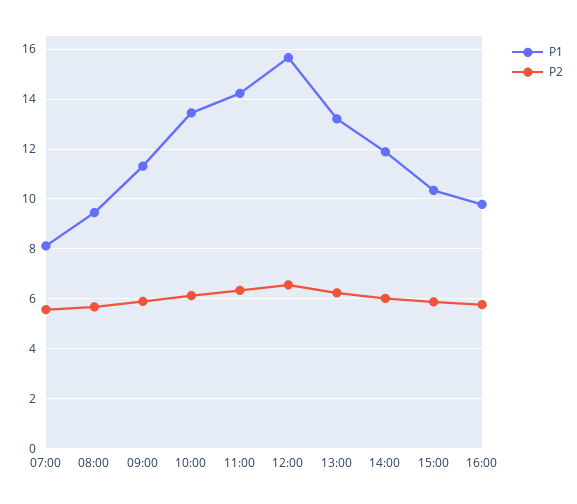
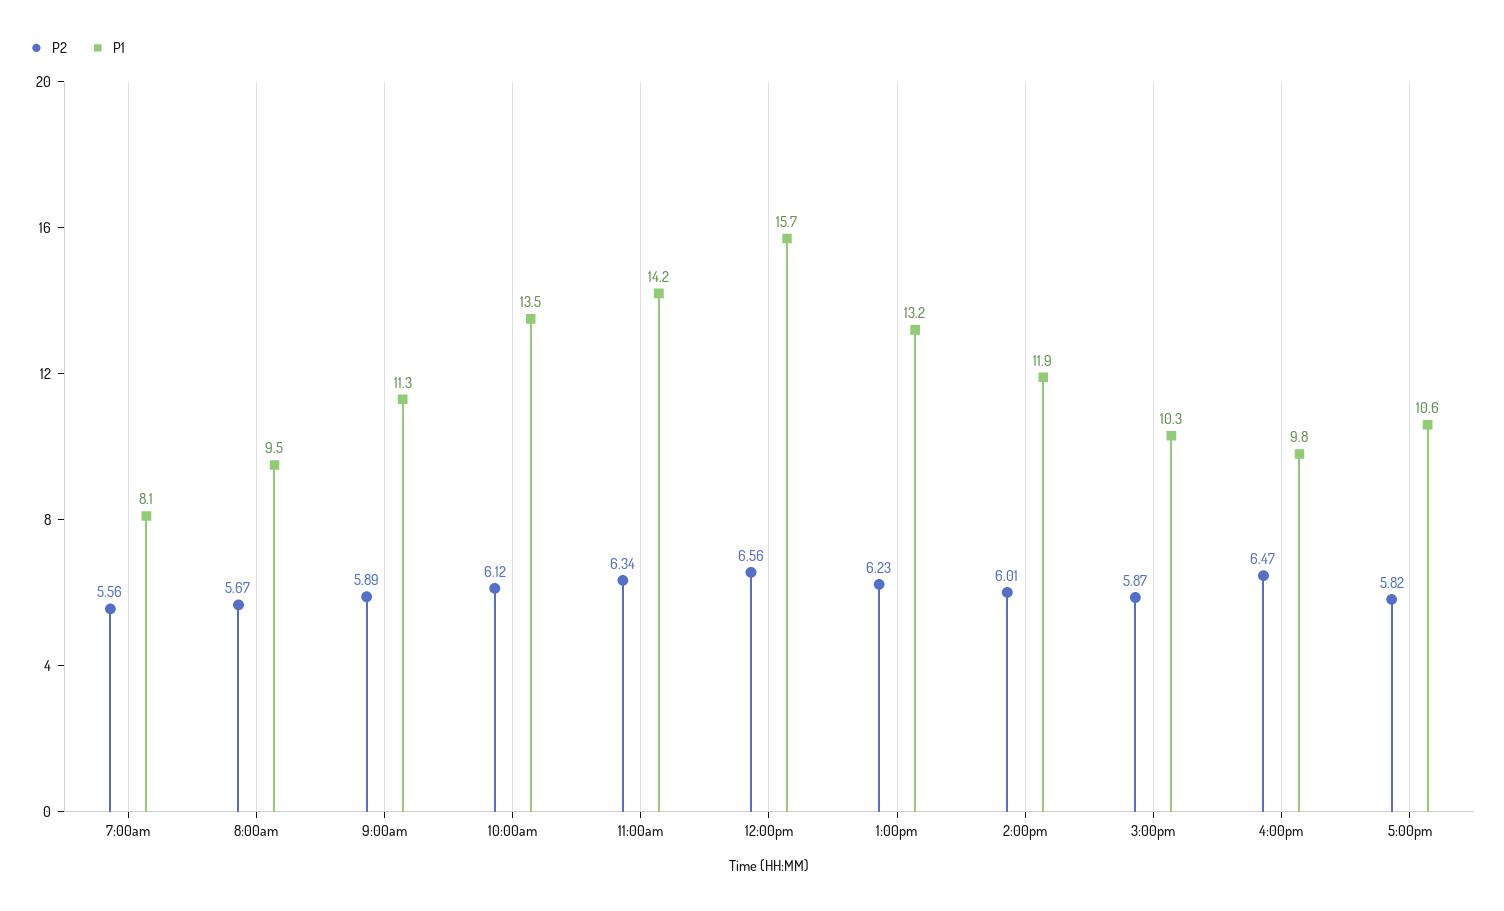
P2, 16:00: 5.75 -> 6.47
P2, 5:00pm: none -> 5.82
P1, 5:00pm: none -> 10.6

